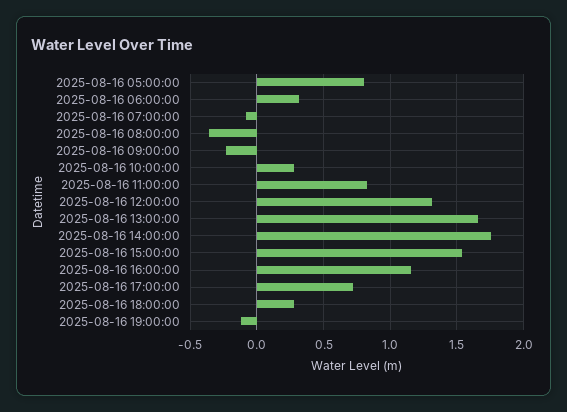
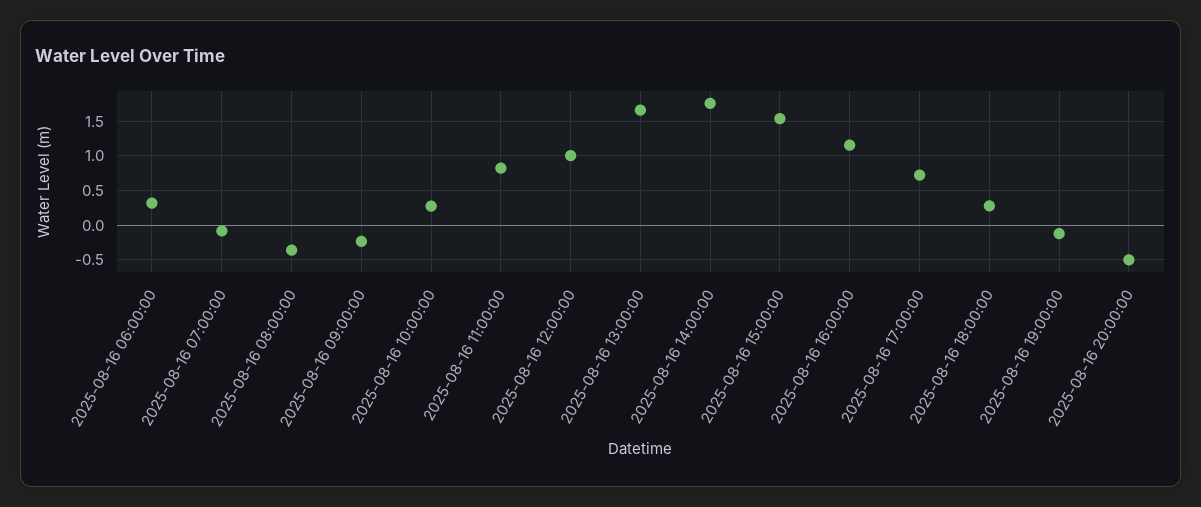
2025-08-16 05:00:00: 0.8 -> none
2025-08-16 12:00:00: 1.3 -> 1
2025-08-16 20:00:00: none -> -0.5

